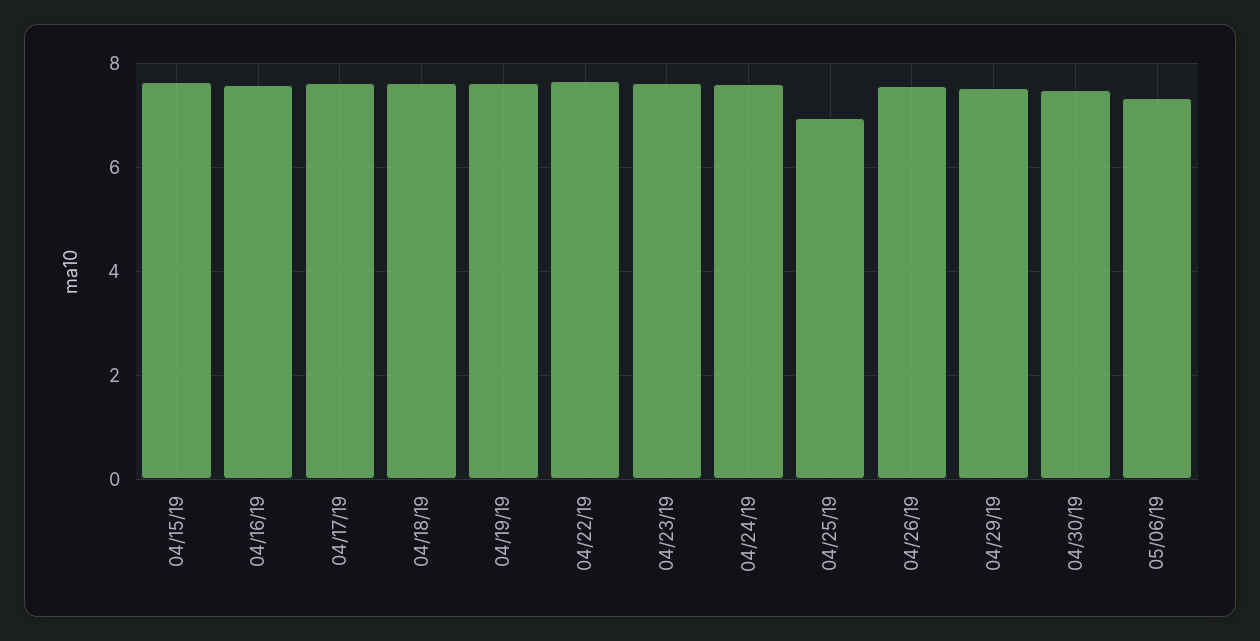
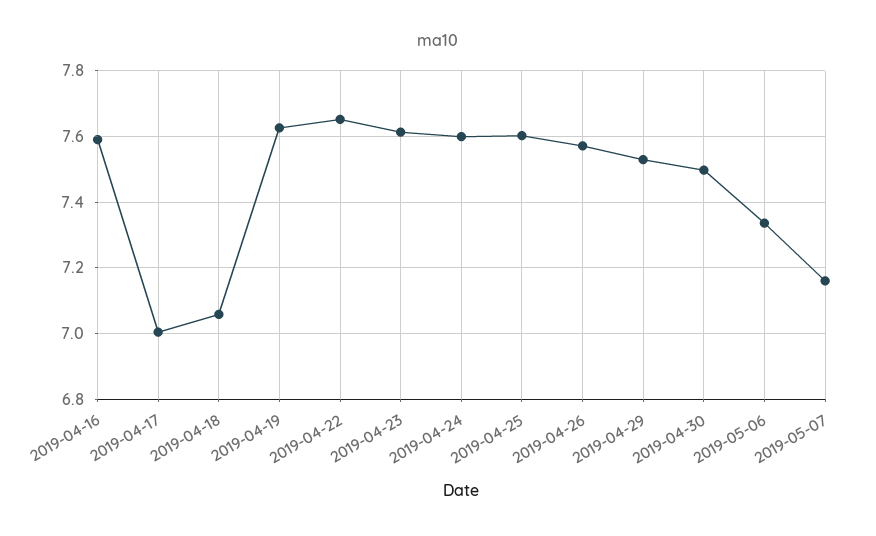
04/15/19: 7.6 -> none
04/17/19: 7.6 -> 7
04/18/19: 7.6 -> 7.06
04/25/19: 7 -> 7.6
2019-05-07: none -> 7.16

